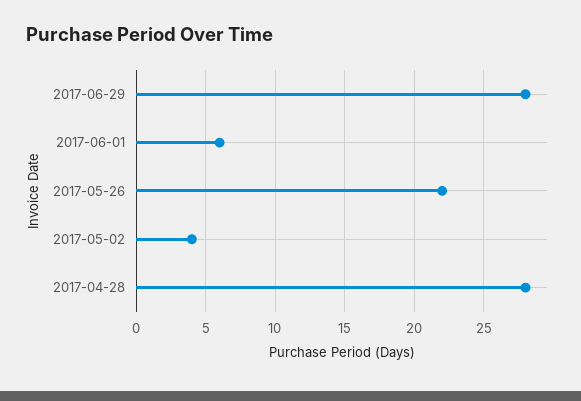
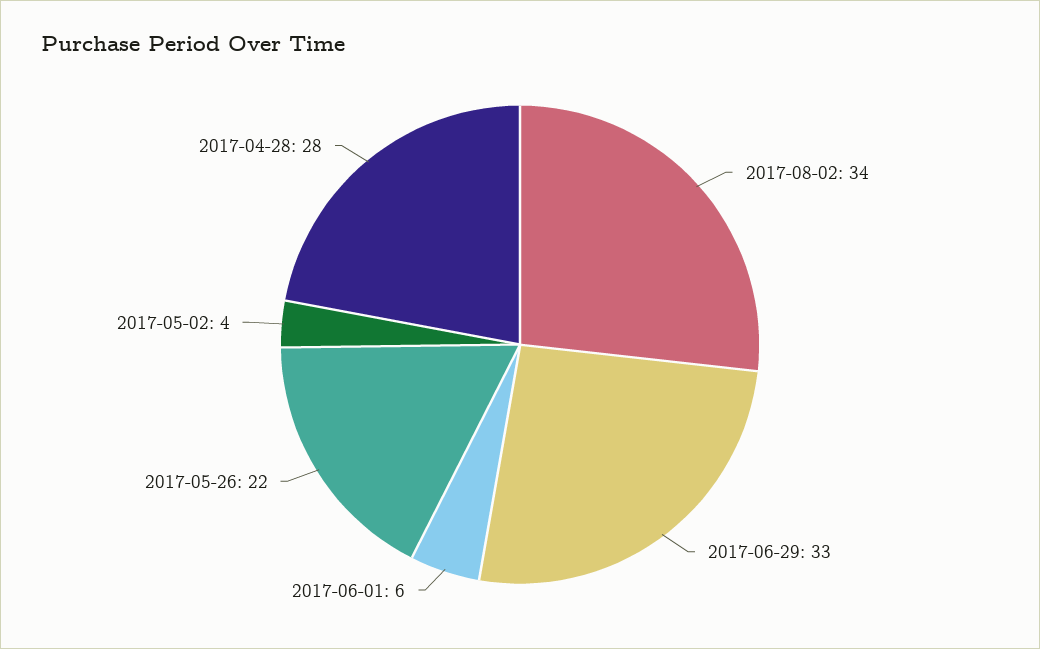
2017-06-29: 28 -> 33
2017-08-02: none -> 34

